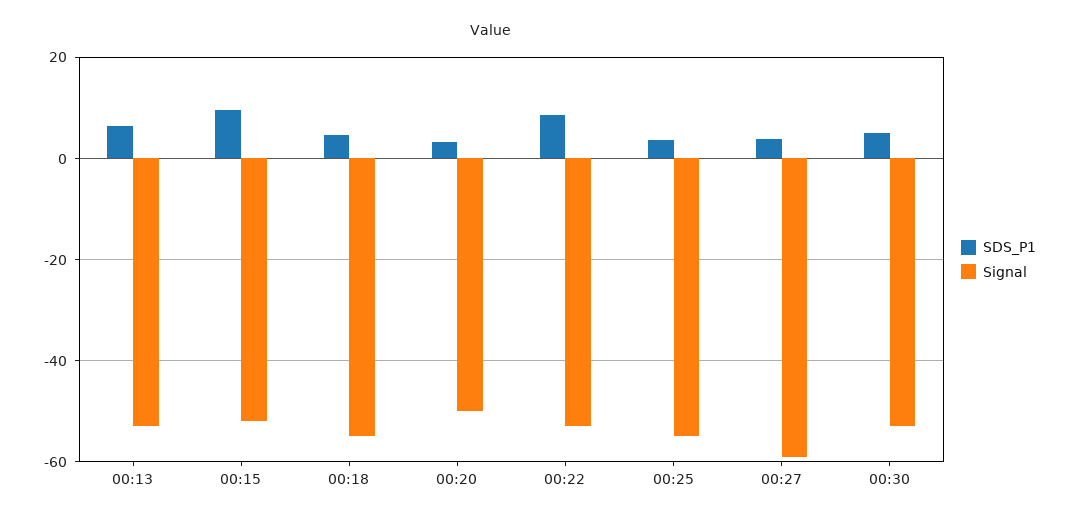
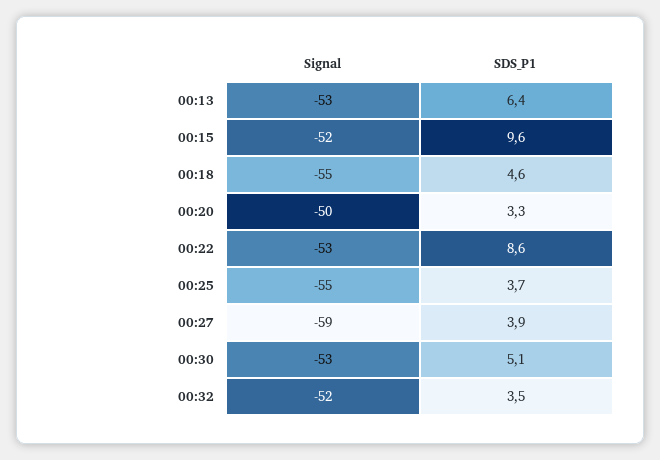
Signal, 00:32: none -> -52
SDS_P1, 00:32: none -> 3.5

